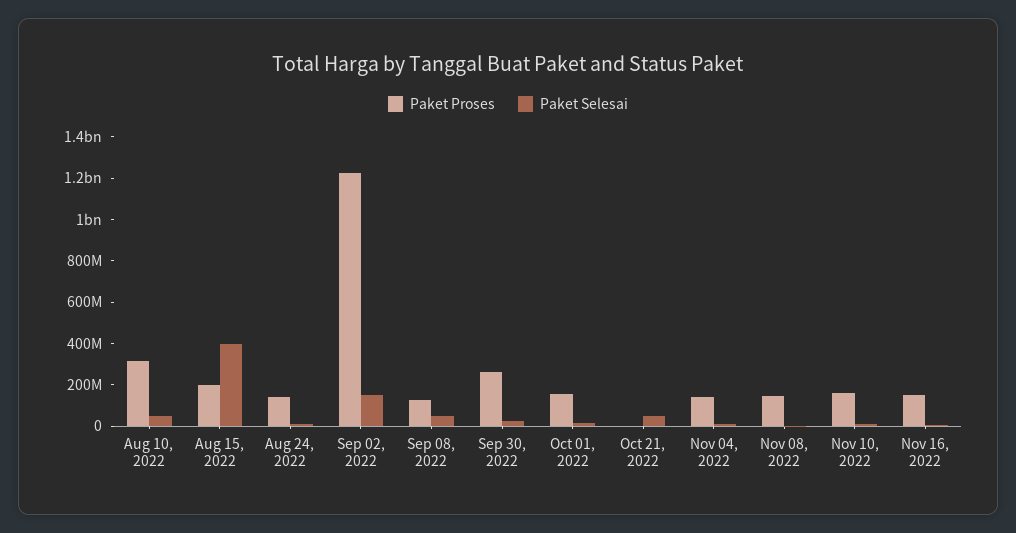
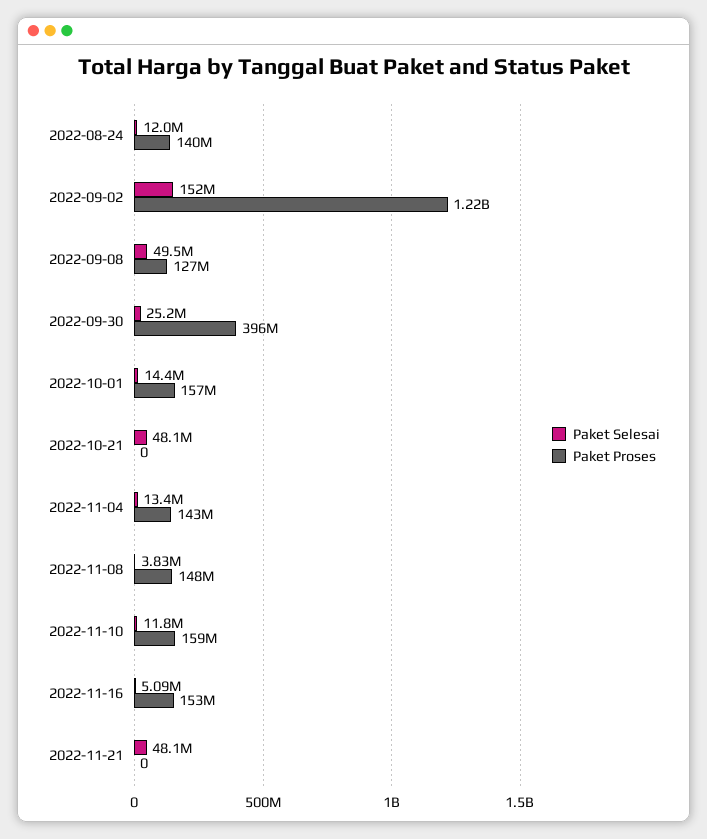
Paket Proses, Aug 10, 2022: 300000000 -> none
Paket Selesai, Aug 10, 2022: 50000000 -> none
Paket Proses, Aug 15, 2022: 200000000 -> none
Paket Selesai, Aug 15, 2022: 400000000 -> none
Paket Proses, Sep 30, 2022: 250000000 -> 396000000
Paket Selesai, 2022-11-21: none -> 48100000
Paket Proses, 2022-11-21: none -> 0

